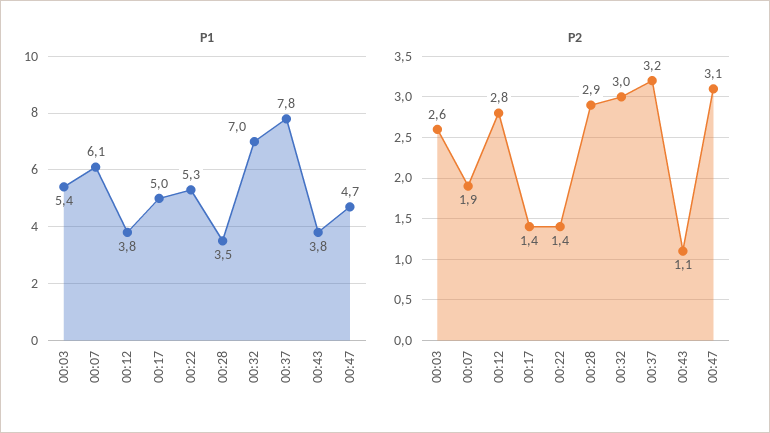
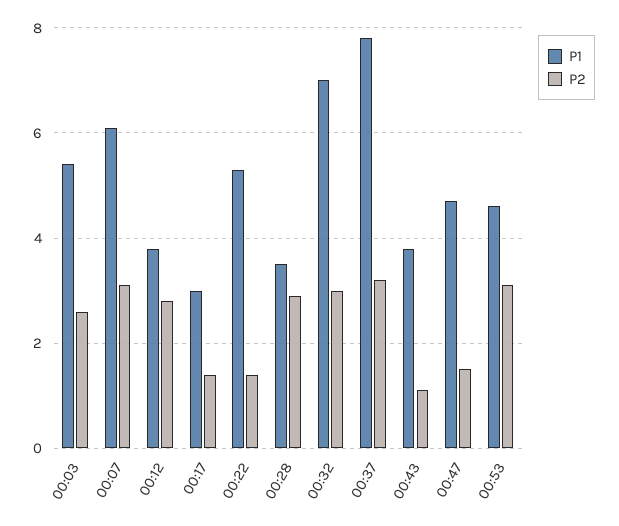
P1, 00:17: 5 -> 3
P2, 00:07: 1.9 -> 3
P2, 00:47: 3.1 -> 1.5
P1, 00:53: none -> 4.5
P2, 00:53: none -> 3

